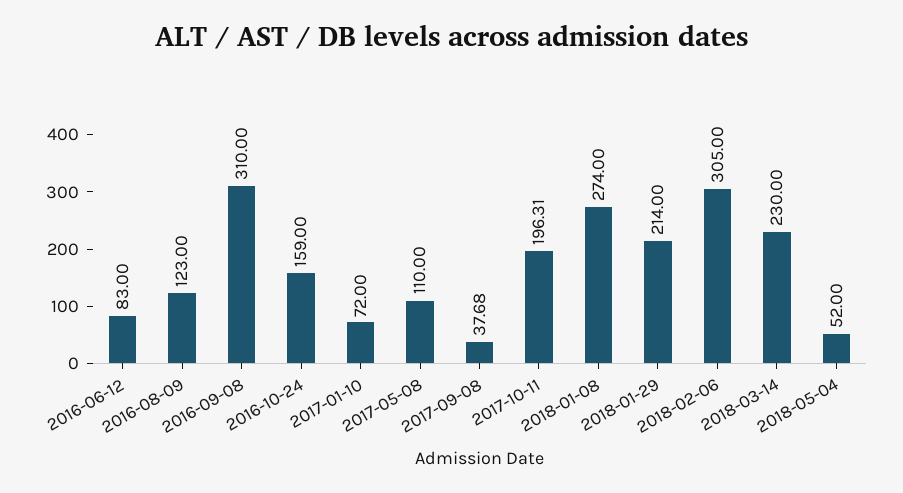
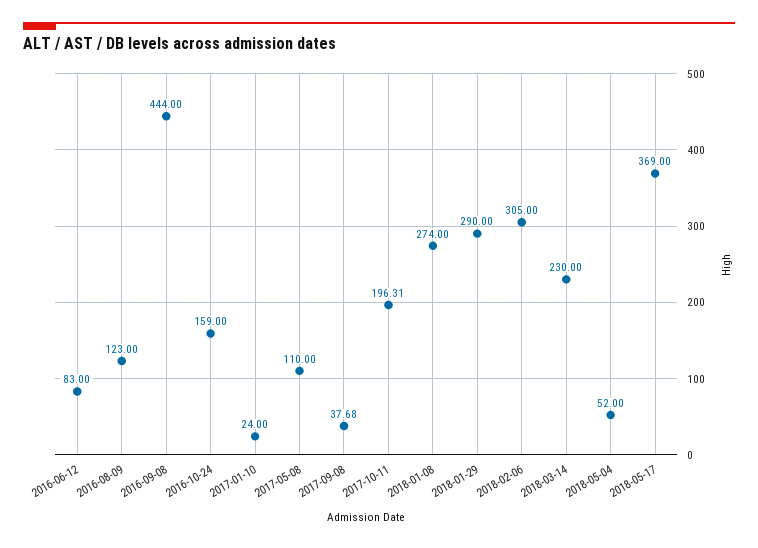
2016-09-08: 310 -> 444
2017-01-10: 72 -> 24
2018-01-29: 214 -> 290
2018-05-17: none -> 369

